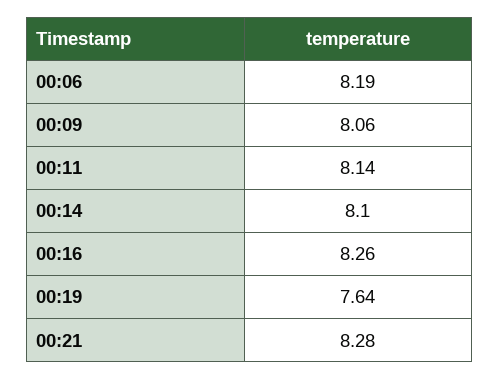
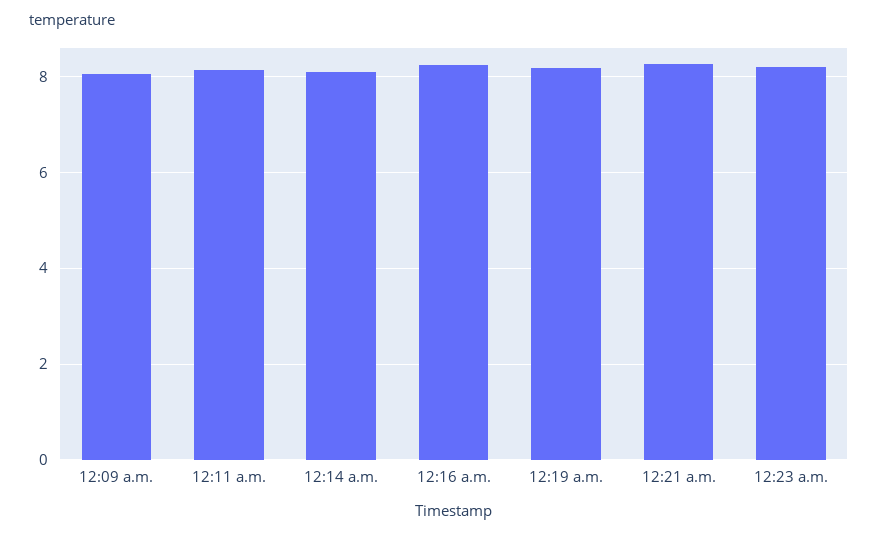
00:06: 8.19 -> none
00:19: 7.64 -> 8.2
12:23 a.m.: none -> 8.2

